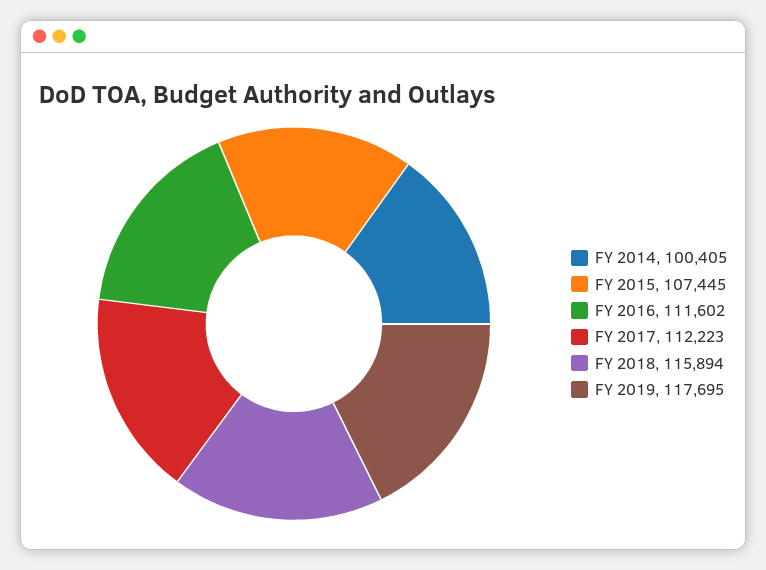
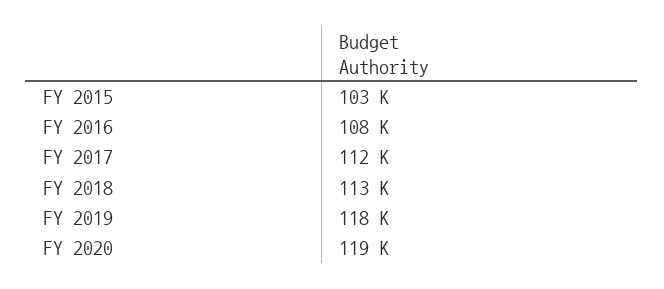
FY 2014: 100405 -> none
FY 2015: 107445 -> 103000
FY 2016: 111602 -> 108000
FY 2018: 115894 -> 113000
FY 2020: none -> 119000

